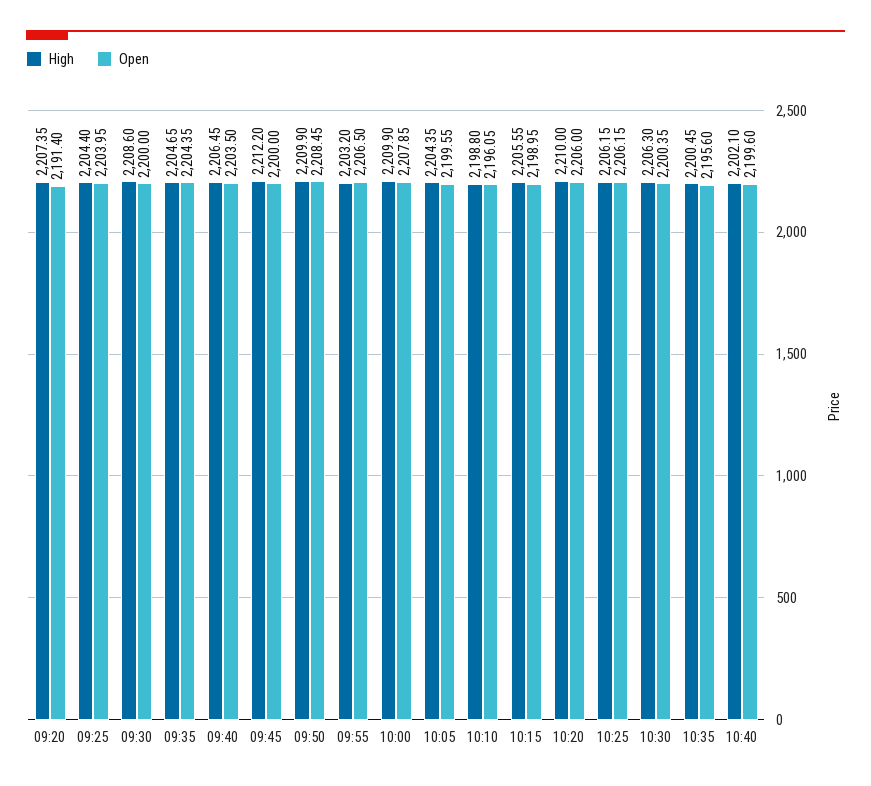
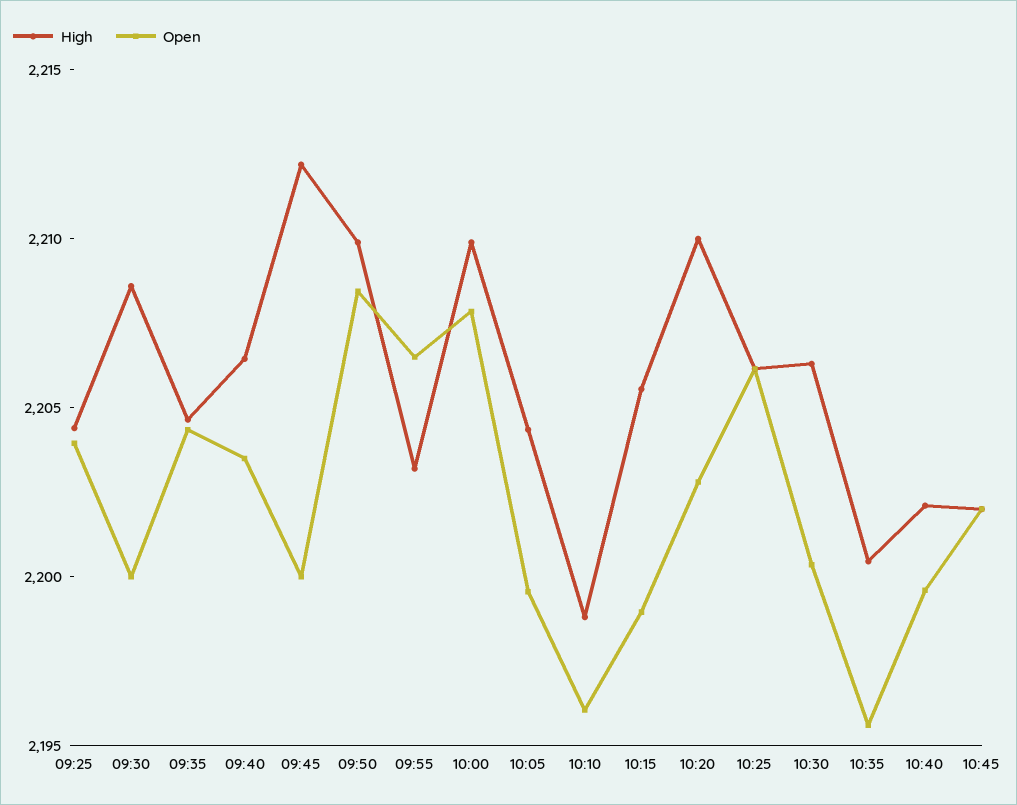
High, 09:20: 2207.35 -> none
Open, 09:20: 2191.4 -> none
Open, 10:20: 2206 -> 2203
High, 10:45: none -> 2202
Open, 10:45: none -> 2202

